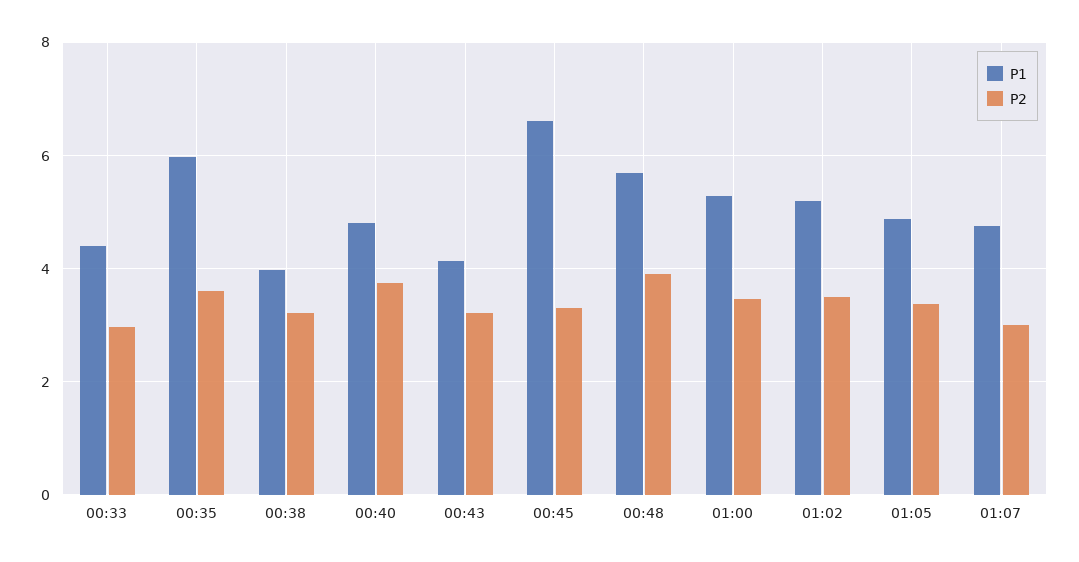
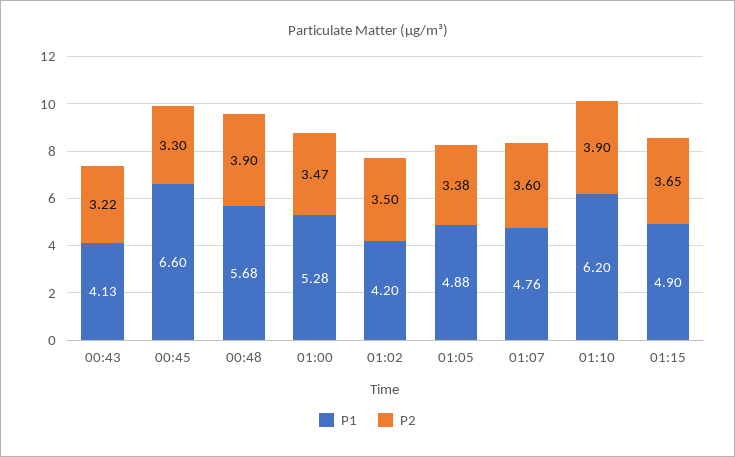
P1, 00:33: 4.4 -> none
P2, 00:33: 3 -> none
P1, 00:35: 6 -> none
P2, 00:35: 3.6 -> none
P1, 00:38: 4 -> none
P2, 00:38: 3.2 -> none
P1, 00:40: 4.8 -> none
P2, 00:40: 3.8 -> none
P1, 01:02: 5.2 -> 4.2
P2, 01:07: 3 -> 3.6
P1, 01:10: none -> 6.2
P2, 01:10: none -> 3.9
P1, 01:15: none -> 4.9
P2, 01:15: none -> 3.65

